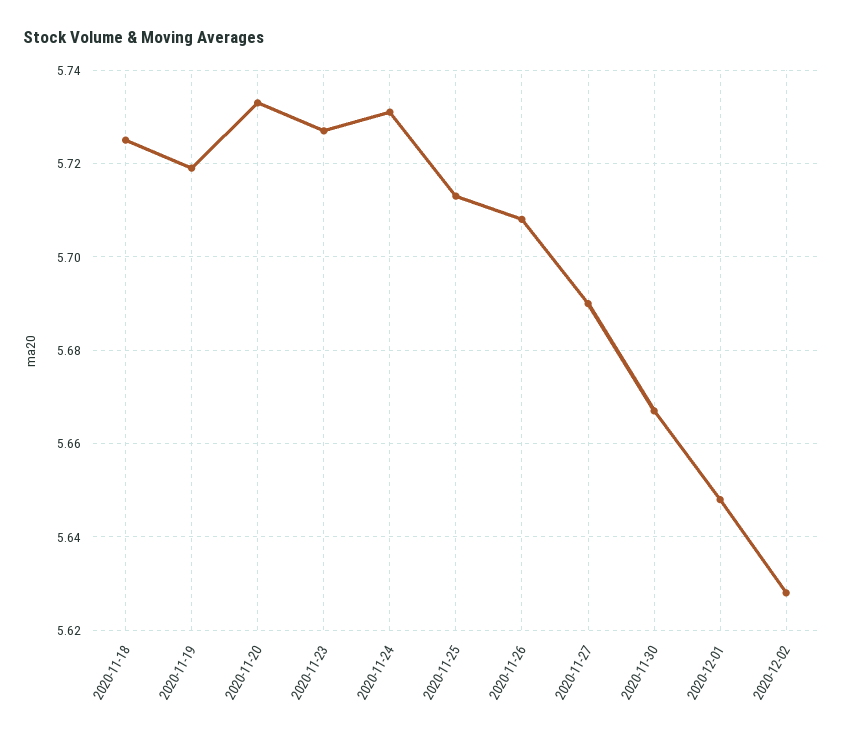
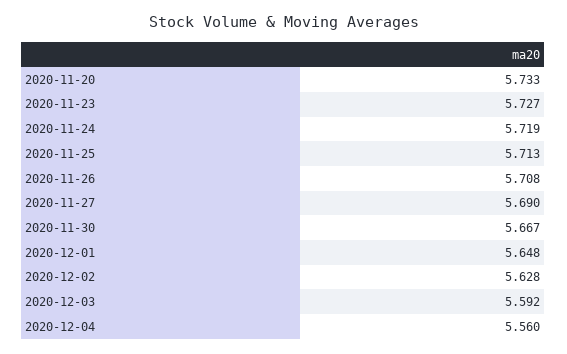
2020-11-18: 5.725 -> none
2020-11-19: 5.72 -> none
2020-11-24: 5.73 -> 5.719
2020-12-03: none -> 5.592
2020-12-04: none -> 5.56

